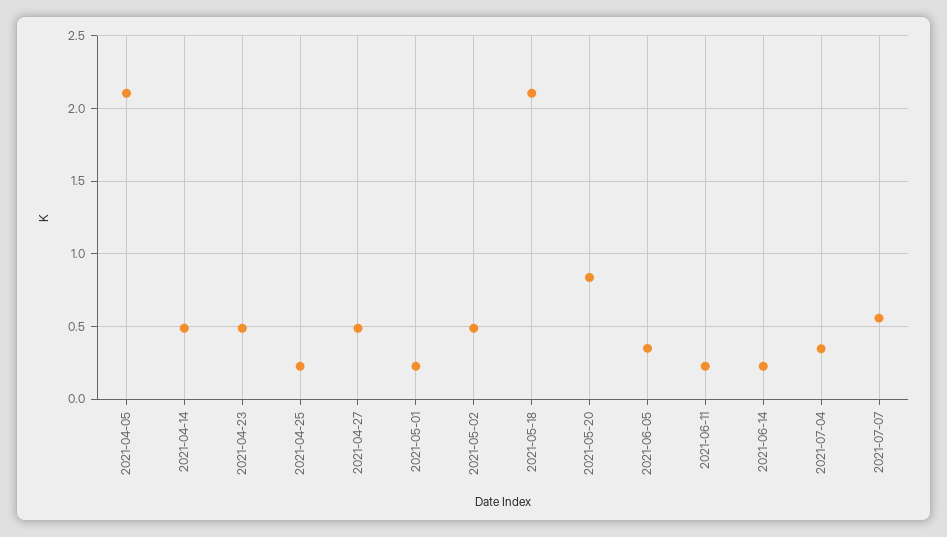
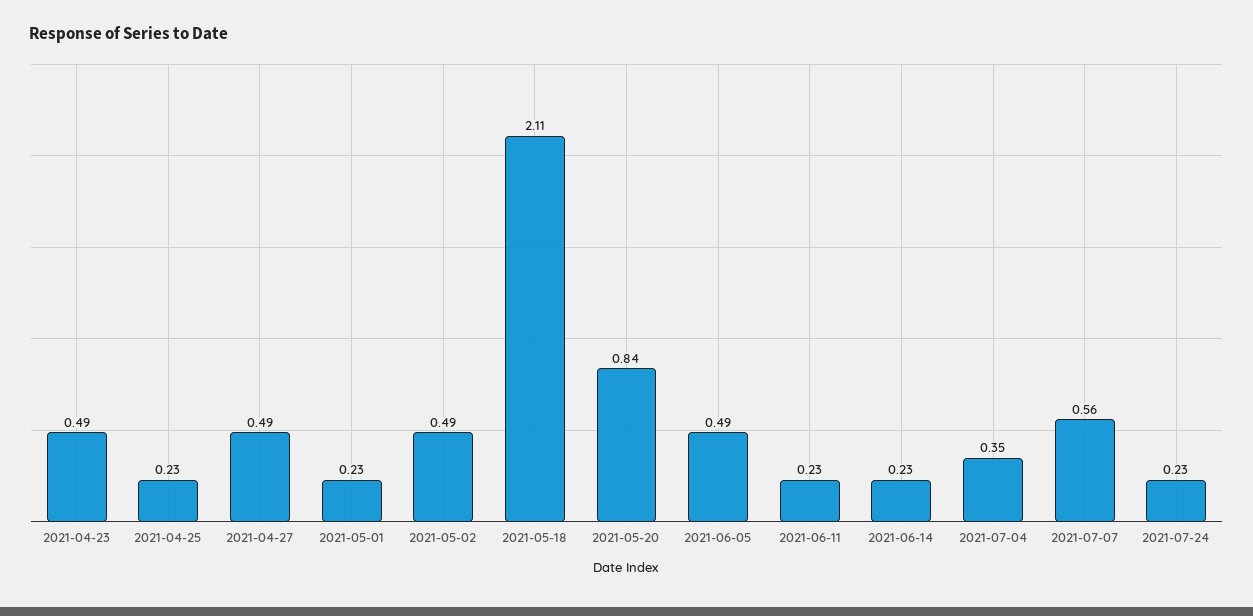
2021-04-05: 2.1 -> none
2021-04-14: 0.5 -> none
2021-06-05: 0.35 -> 0.49
2021-07-24: none -> 0.23

